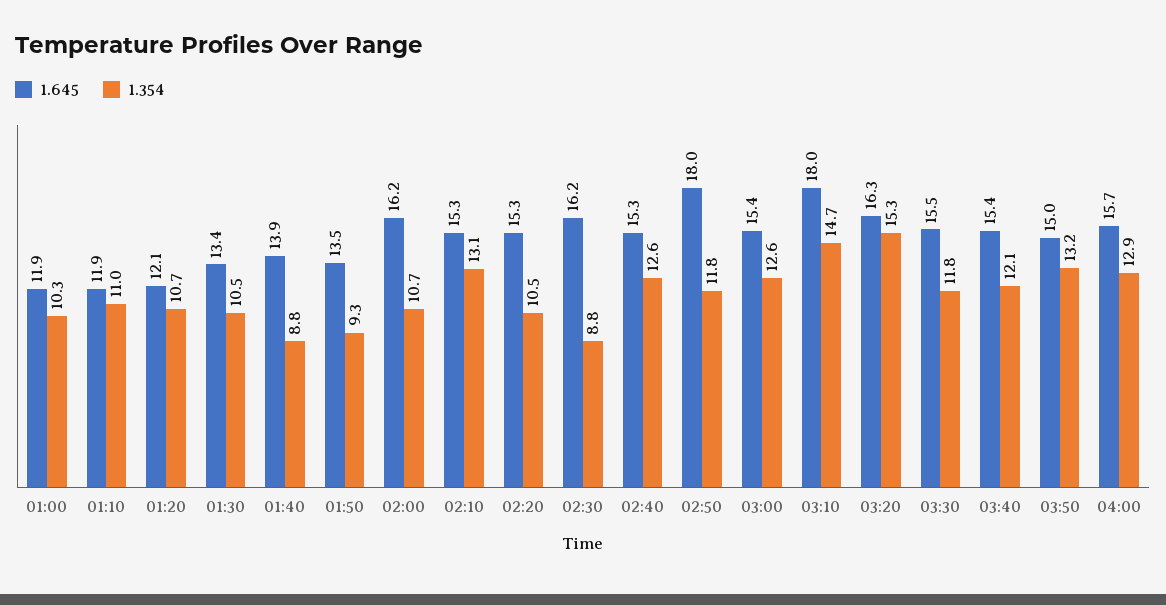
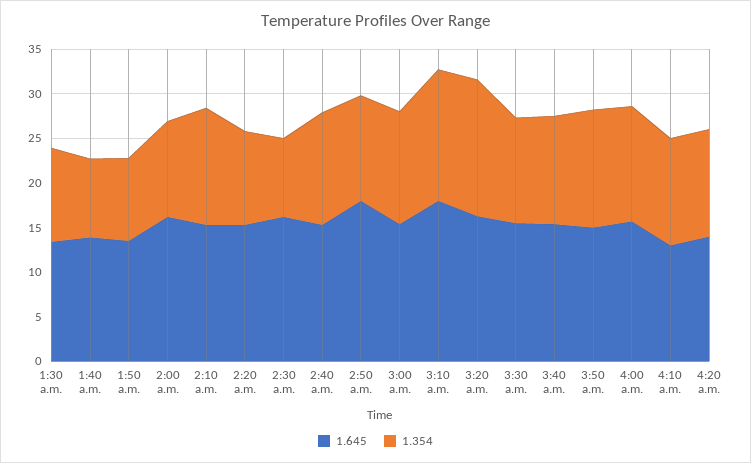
1.645, 01:00: 11.9 -> none
1.354, 01:00: 10.3 -> none
1.645, 01:10: 11.9 -> none
1.354, 01:10: 11 -> none
1.645, 01:20: 12.1 -> none
1.354, 01:20: 10.7 -> none
1.645, 4:10 a.m.: none -> 13
1.354, 4:10 a.m.: none -> 12
1.645, 4:20 a.m.: none -> 14
1.354, 4:20 a.m.: none -> 12

